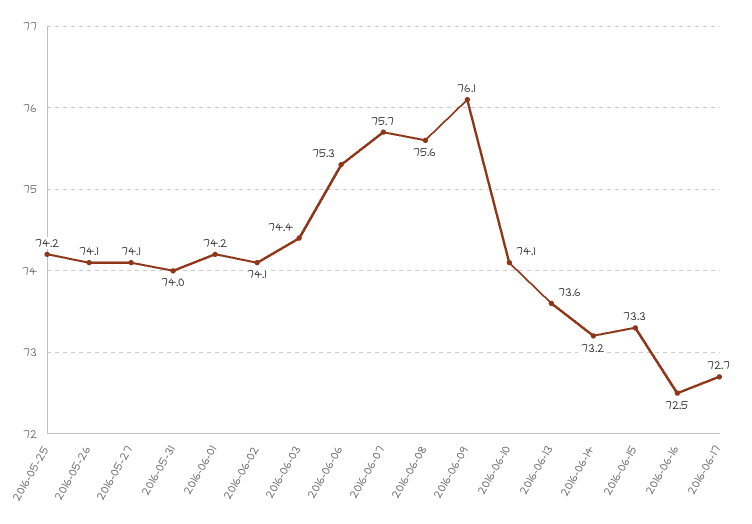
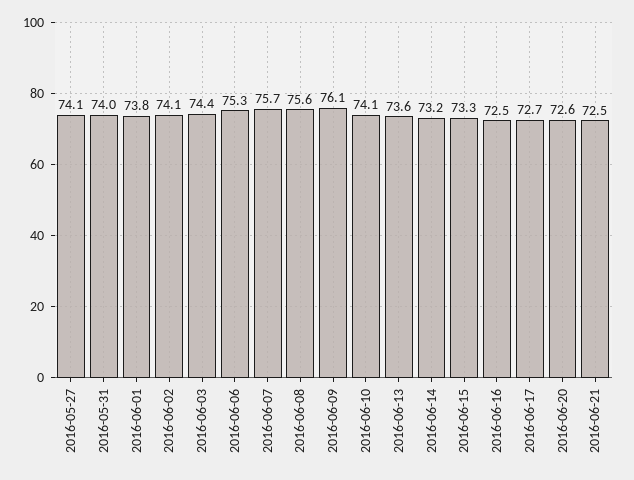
2016-05-25: 74.2 -> none
2016-05-26: 74.1 -> none
2016-06-01: 74.2 -> 73.8
2016-06-20: none -> 72.6
2016-06-21: none -> 72.5

